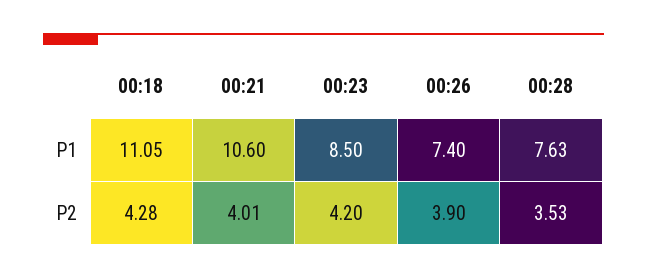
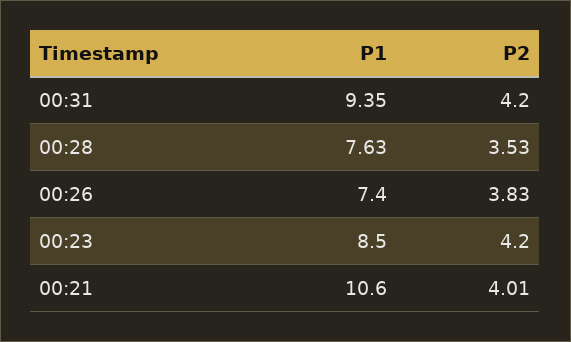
00:18, P1: 11.05 -> none
00:18, P2: 4.28 -> none
00:26, P2: 3.9 -> 3.83
00:31, P1: none -> 9.35
00:31, P2: none -> 4.2

